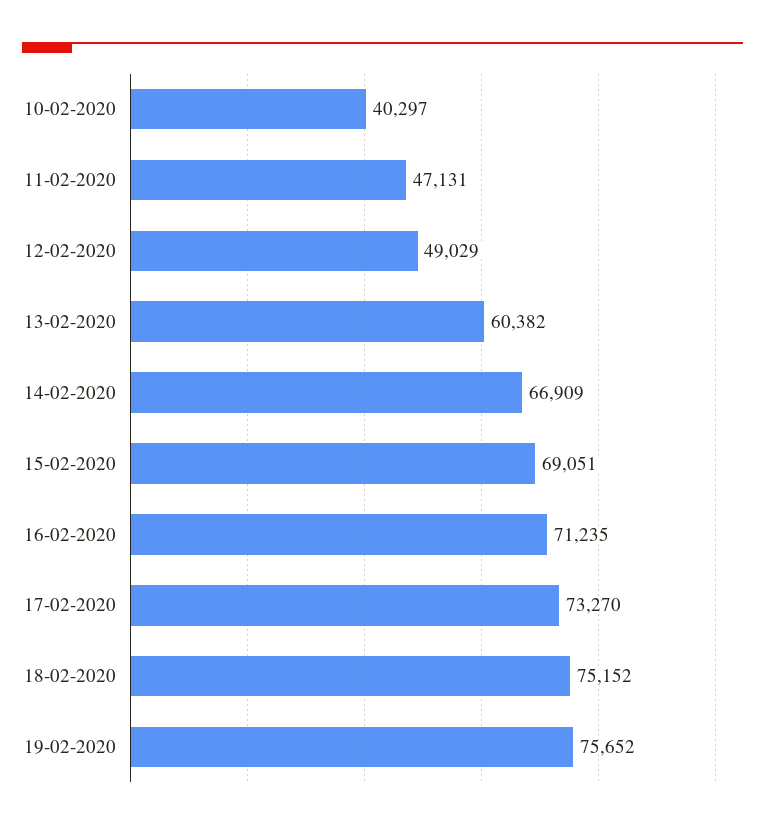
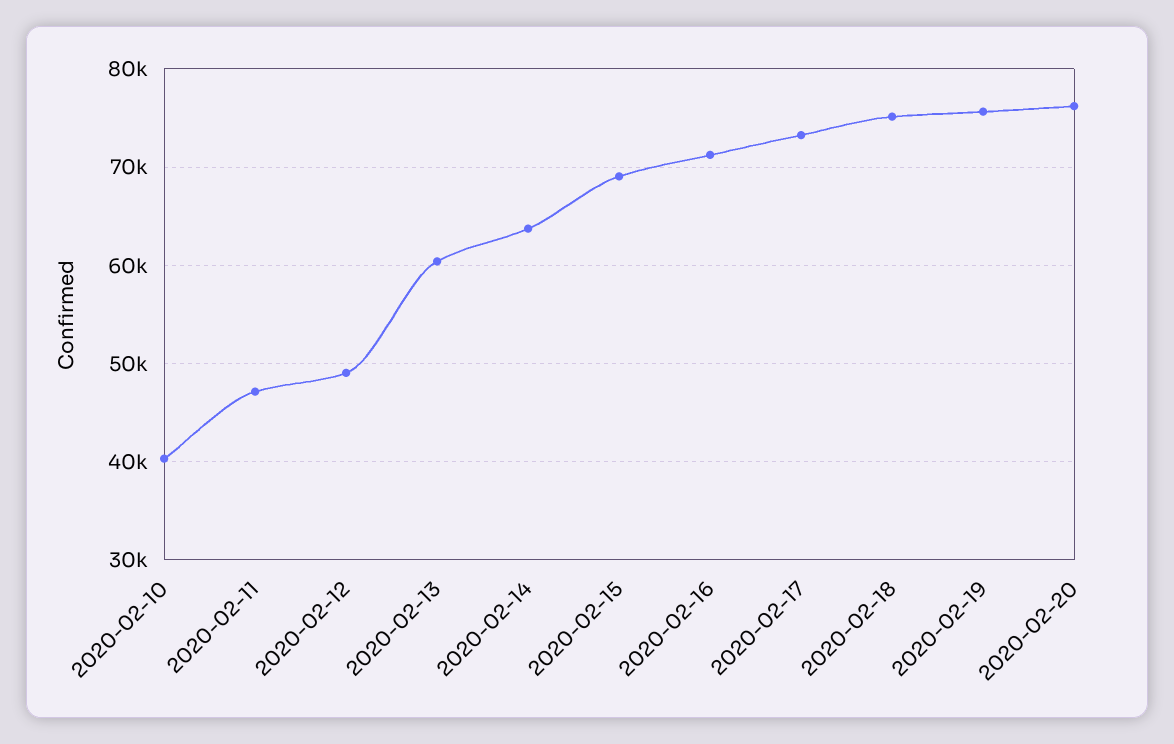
14-02-2020: 66909 -> 64000
2020-02-20: none -> 76000

